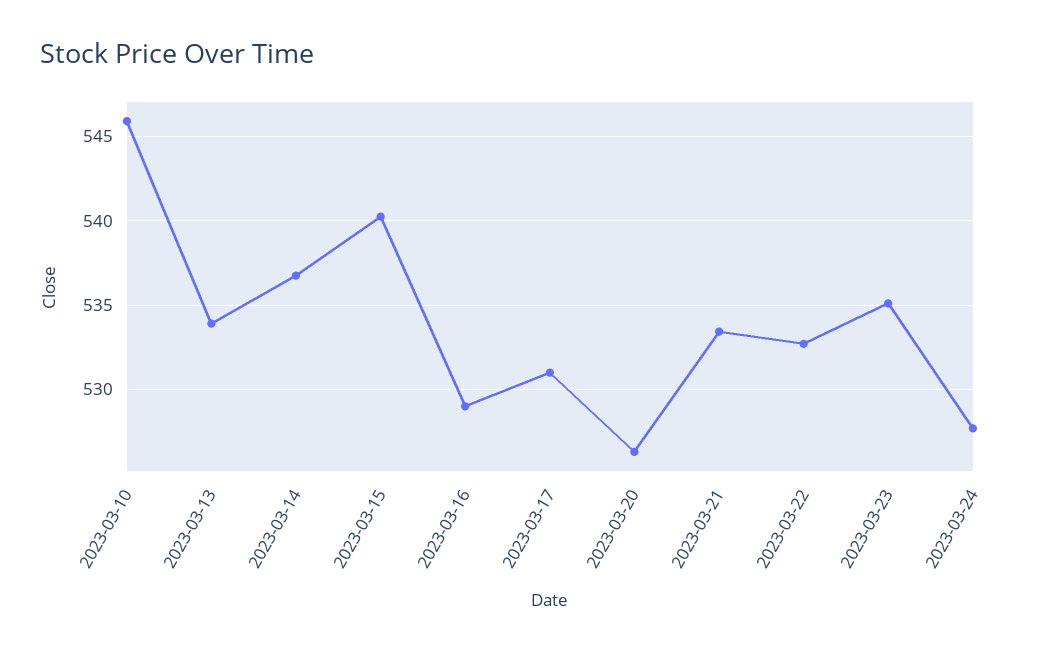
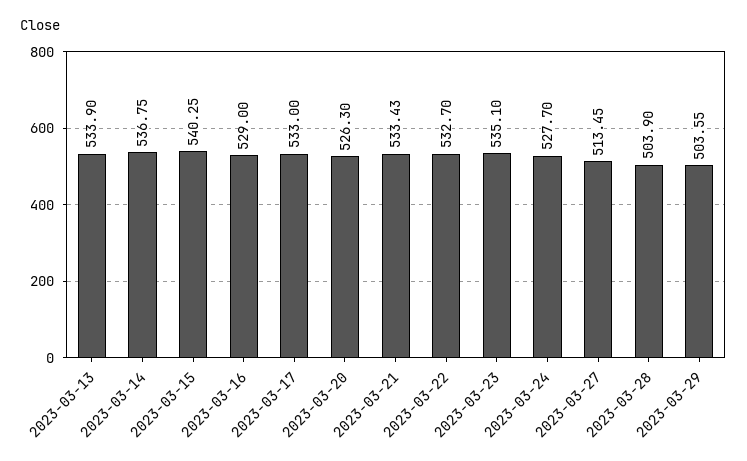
2023-03-10: 546 -> none
2023-03-17: 531 -> 533
2023-03-27: none -> 513.45
2023-03-28: none -> 503.9
2023-03-29: none -> 503.55

